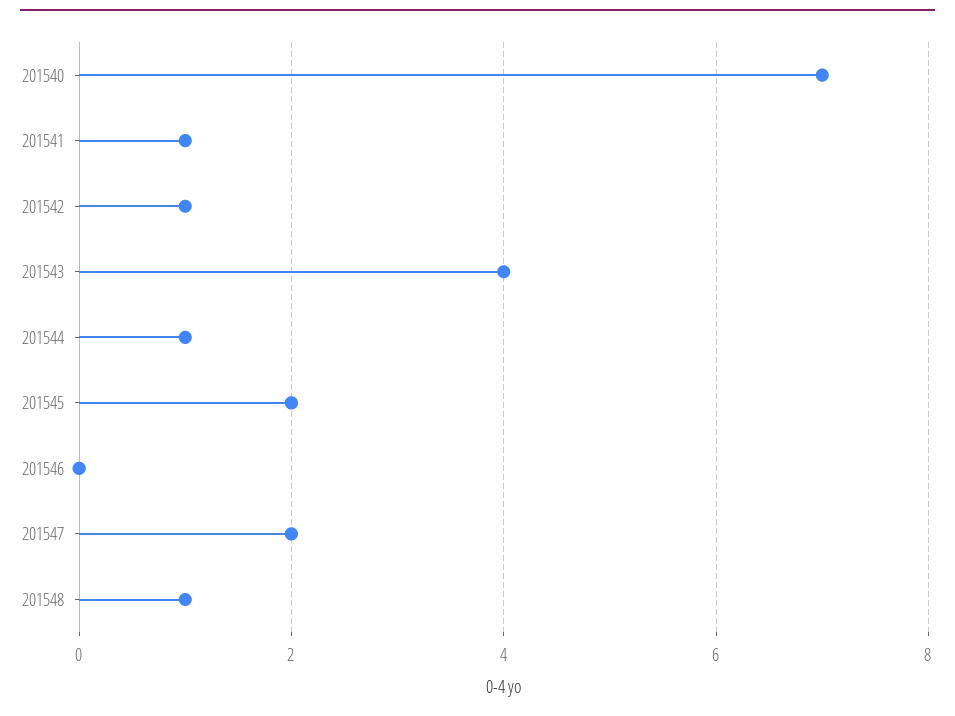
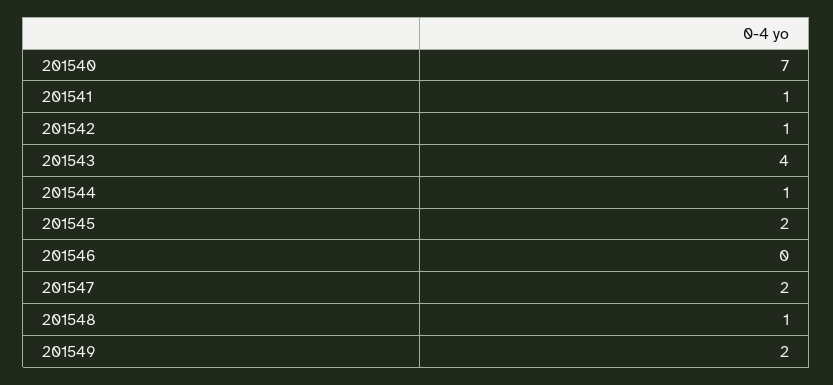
201549: none -> 2

